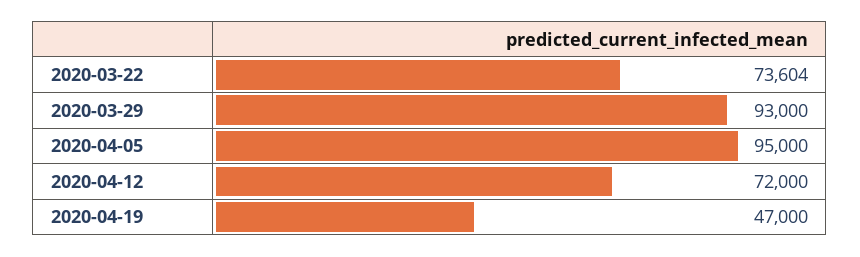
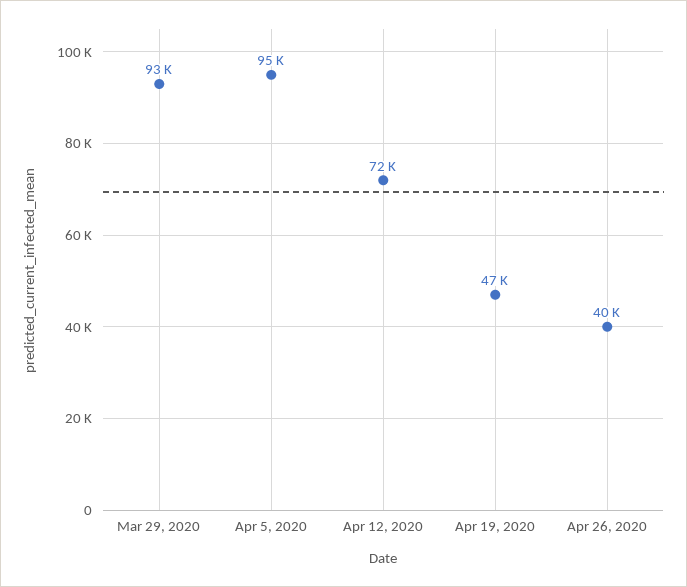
2020-03-22: 73604 -> none
Apr 26, 2020: none -> 40000

